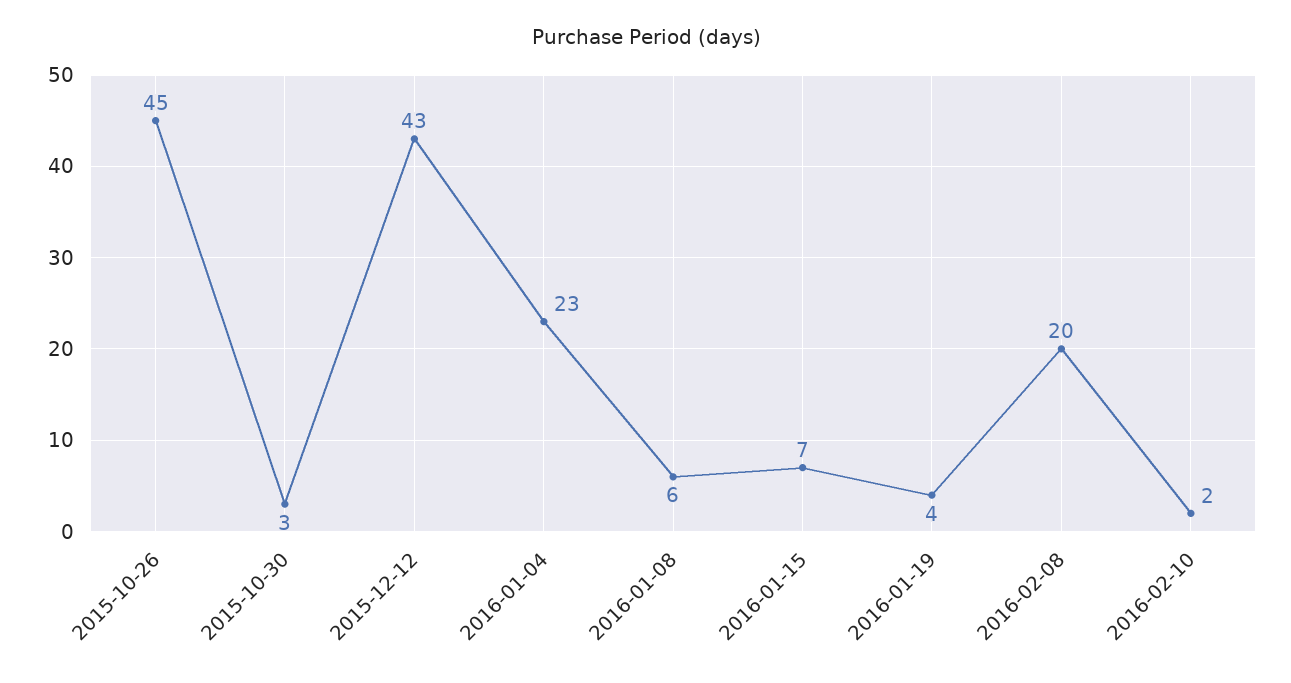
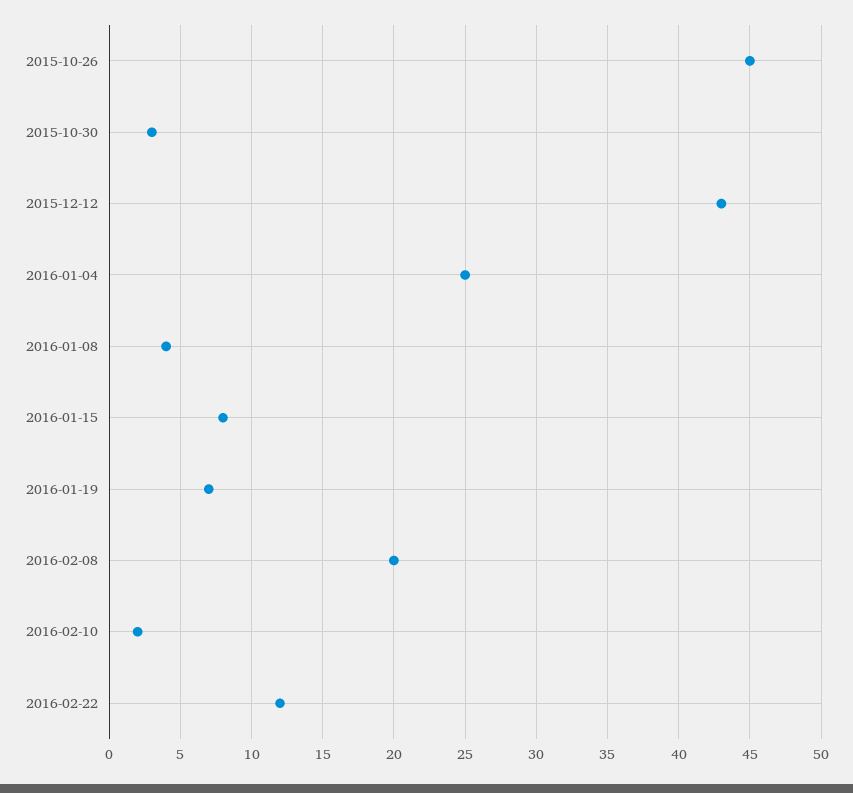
2016-01-04: 23 -> 25
2016-01-08: 6 -> 4
2016-01-15: 7 -> 8
2016-01-19: 4 -> 7
2016-02-22: none -> 12

